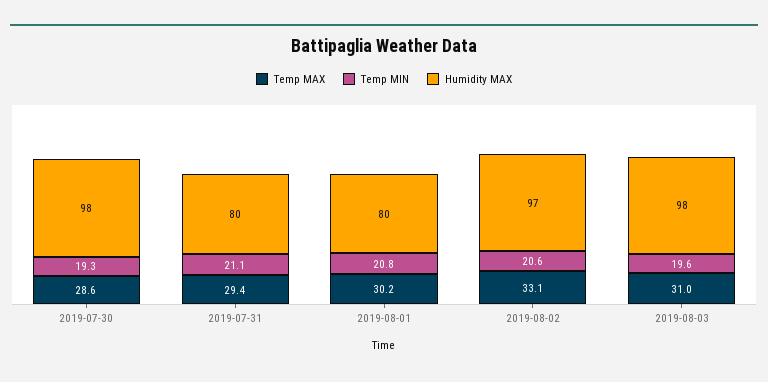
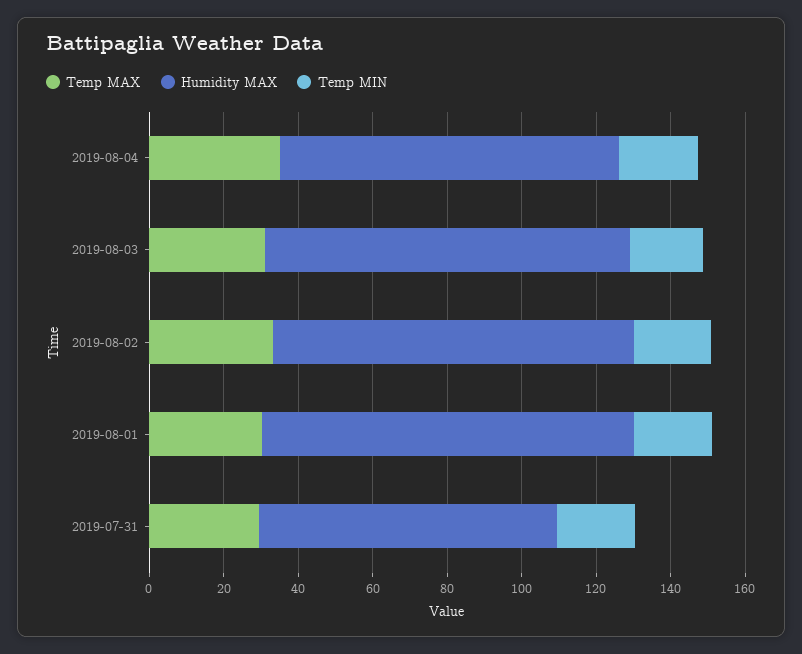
Temp MAX, 2019-07-30: 28.6 -> none
Temp MIN, 2019-07-30: 19.3 -> none
Humidity MAX, 2019-07-30: 98 -> none
Humidity MAX, 2019-08-01: 80 -> 100
Temp MAX, 2019-08-04: none -> 35
Humidity MAX, 2019-08-04: none -> 90
Temp MIN, 2019-08-04: none -> 20

